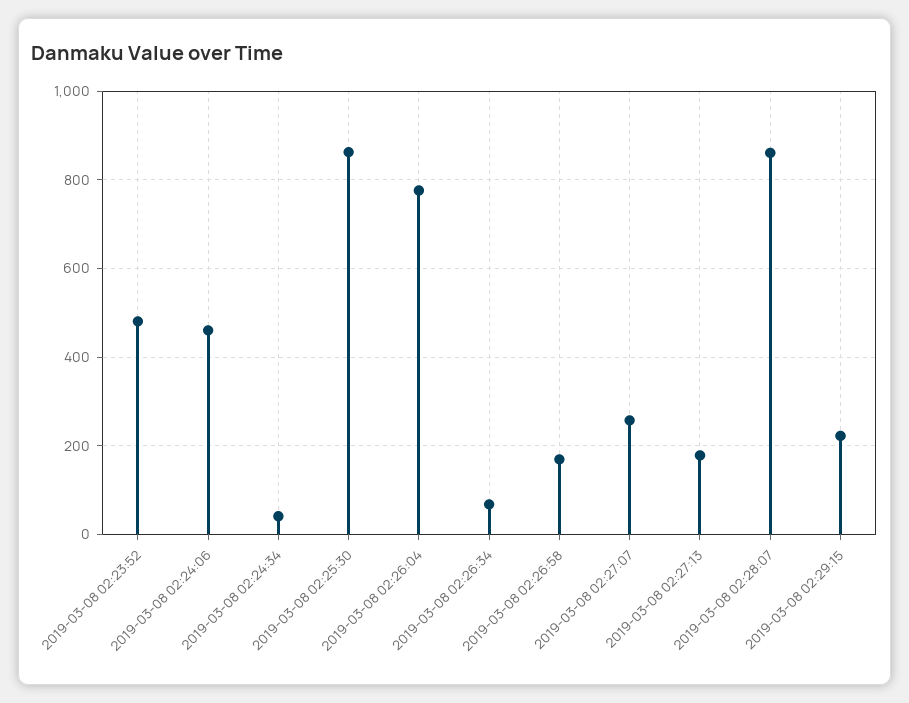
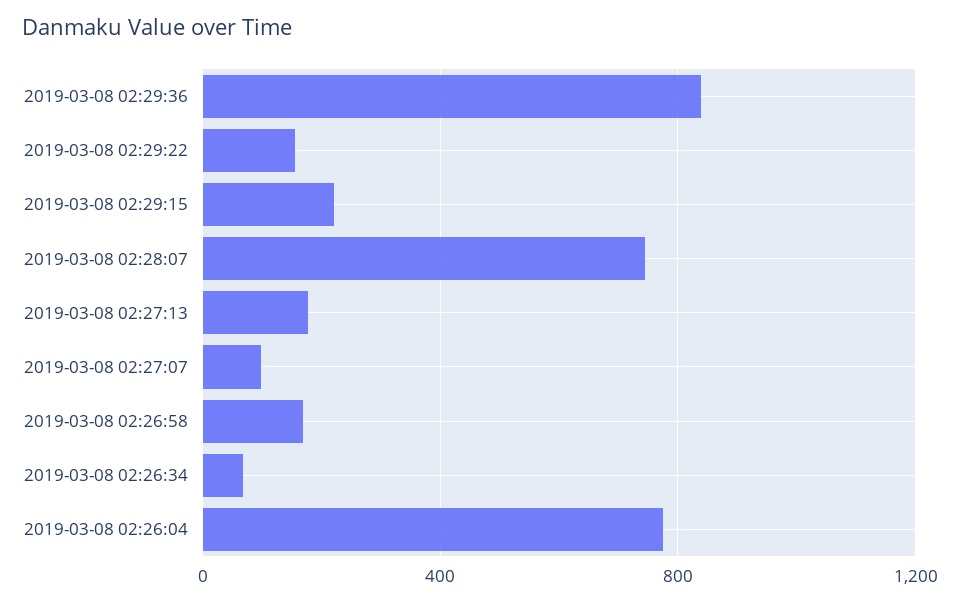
2019-03-08 02:23:52: 480 -> none
2019-03-08 02:24:06: 460 -> none
2019-03-08 02:24:34: 40 -> none
2019-03-08 02:25:30: 860 -> none
2019-03-08 02:27:07: 260 -> 100
2019-03-08 02:28:07: 860 -> 750
2019-03-08 02:29:36: none -> 850
2019-03-08 02:29:22: none -> 150

